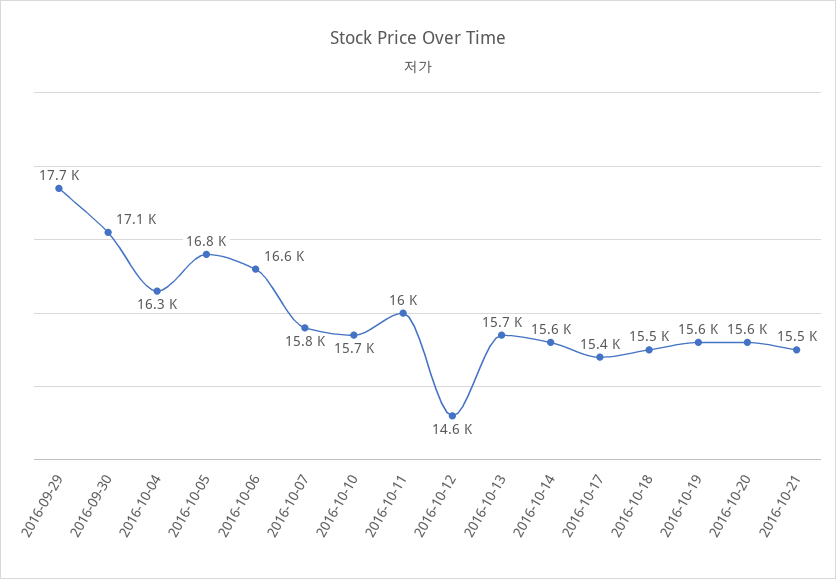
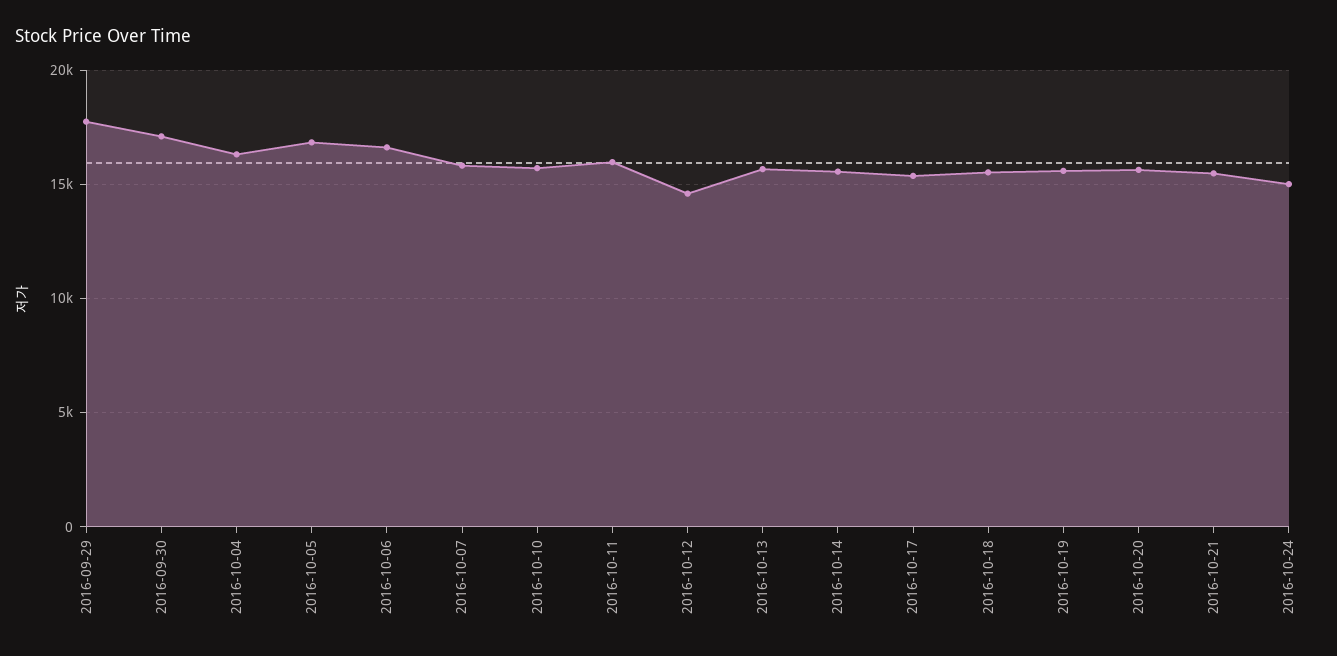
2016-10-24: none -> 15000

